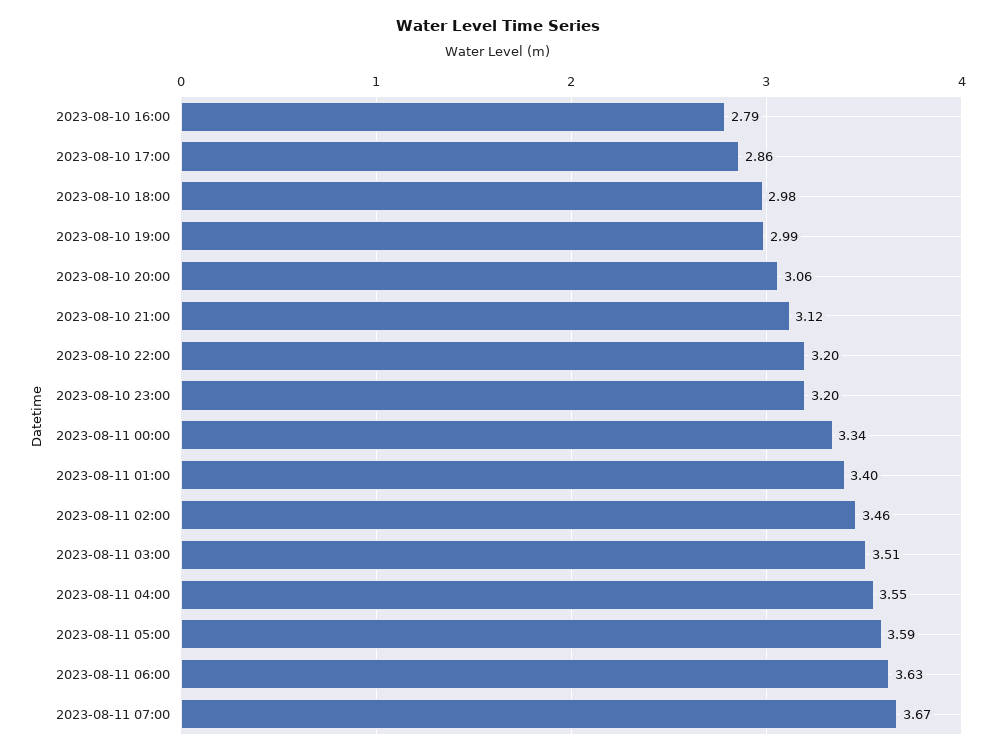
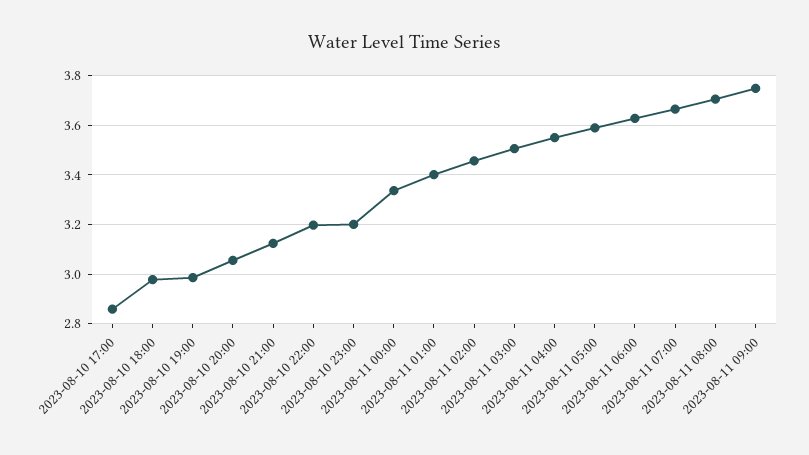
2023-08-10 16:00: 2.79 -> none
2023-08-11 08:00: none -> 3.7
2023-08-11 09:00: none -> 3.75

